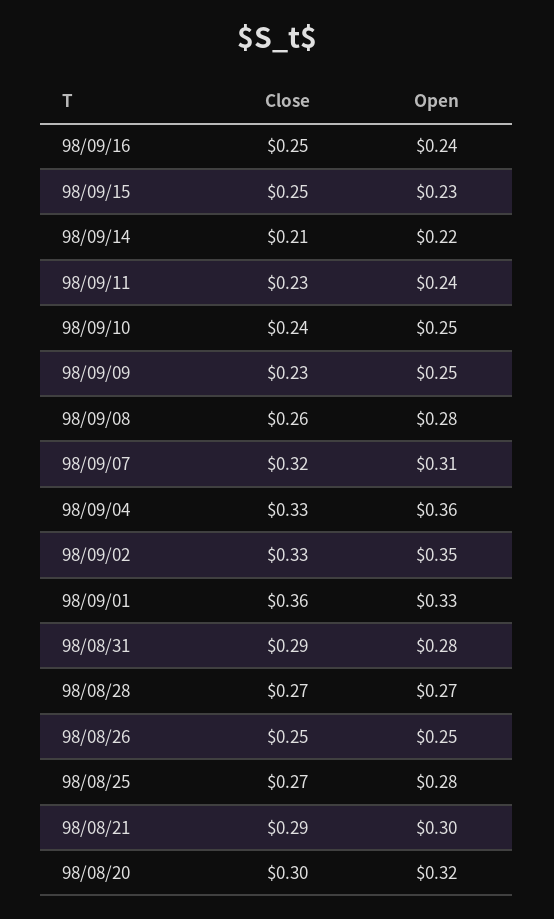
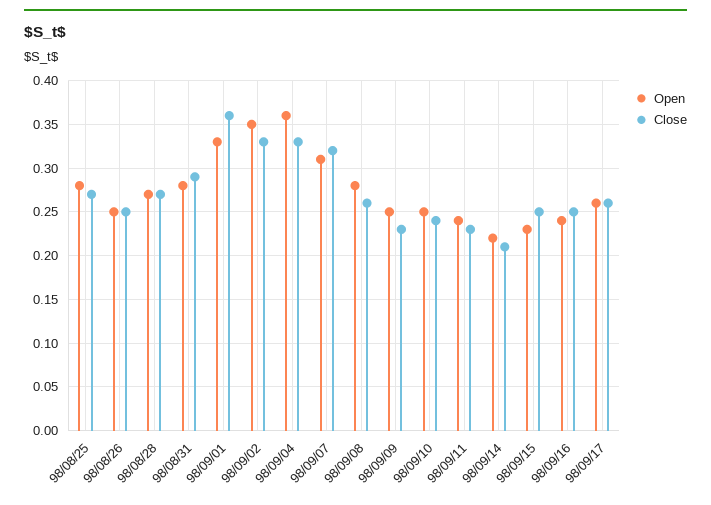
Close, 98/08/21: 0.29 -> none
Open, 98/08/21: 0.3 -> none
Close, 98/08/20: 0.3 -> none
Open, 98/08/20: 0.32 -> none
Open, 98/09/17: none -> 0.26
Close, 98/09/17: none -> 0.26

